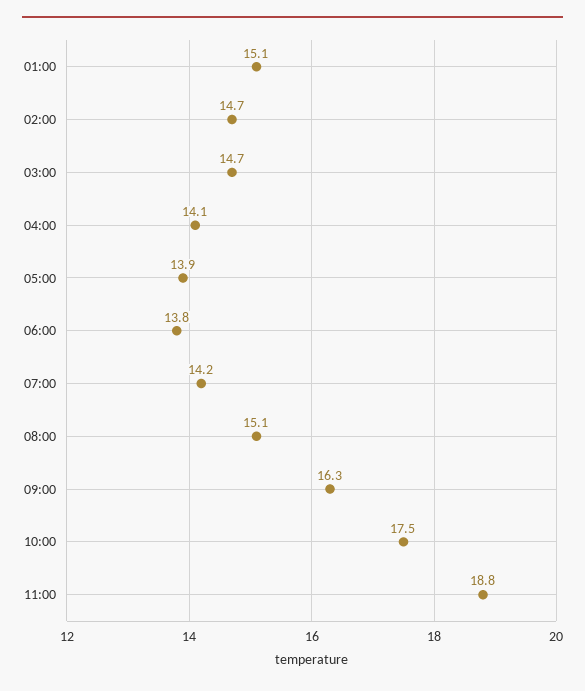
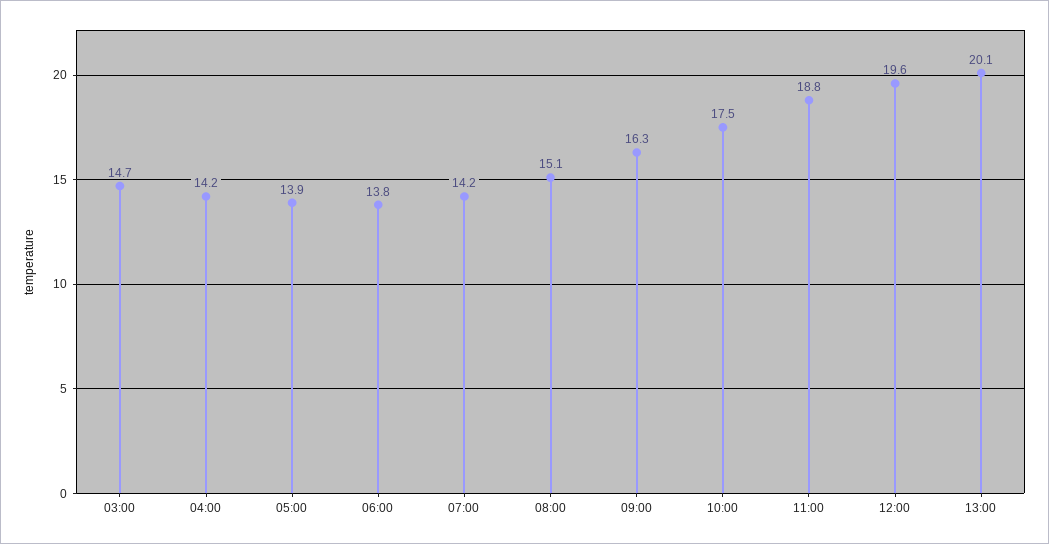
01:00: 15.1 -> none
02:00: 14.7 -> none
04:00: 14.1 -> 14.2
12:00: none -> 19.6
13:00: none -> 20.1

